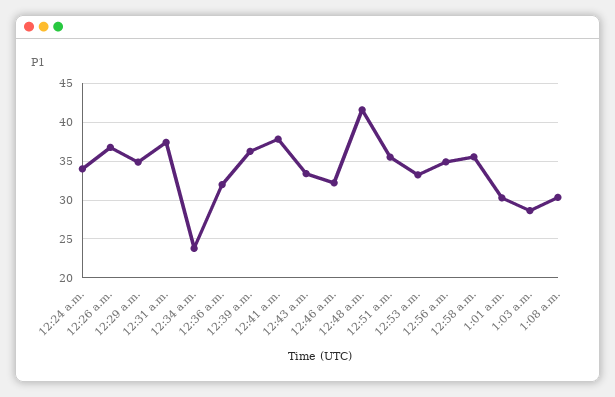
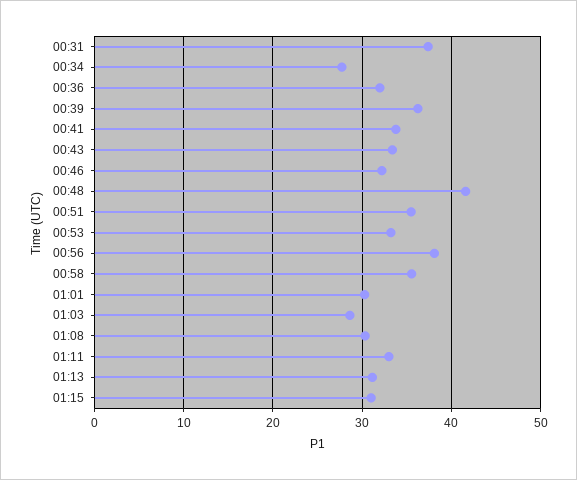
12:24 a.m.: 34 -> none
12:26 a.m.: 37 -> none
12:29 a.m.: 35 -> none
12:34 a.m.: 24 -> 28
12:41 a.m.: 38 -> 34
12:56 a.m.: 35 -> 38
01:11: none -> 33
01:13: none -> 31
01:15: none -> 31

